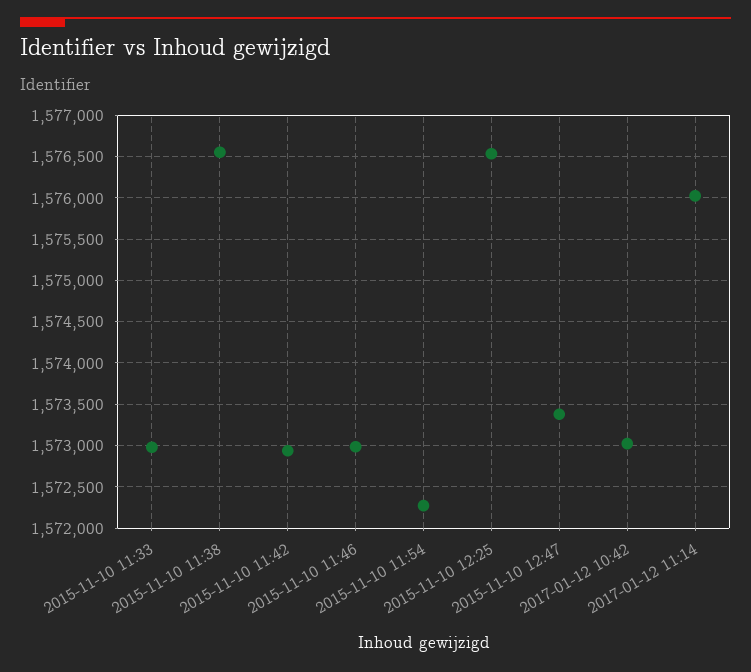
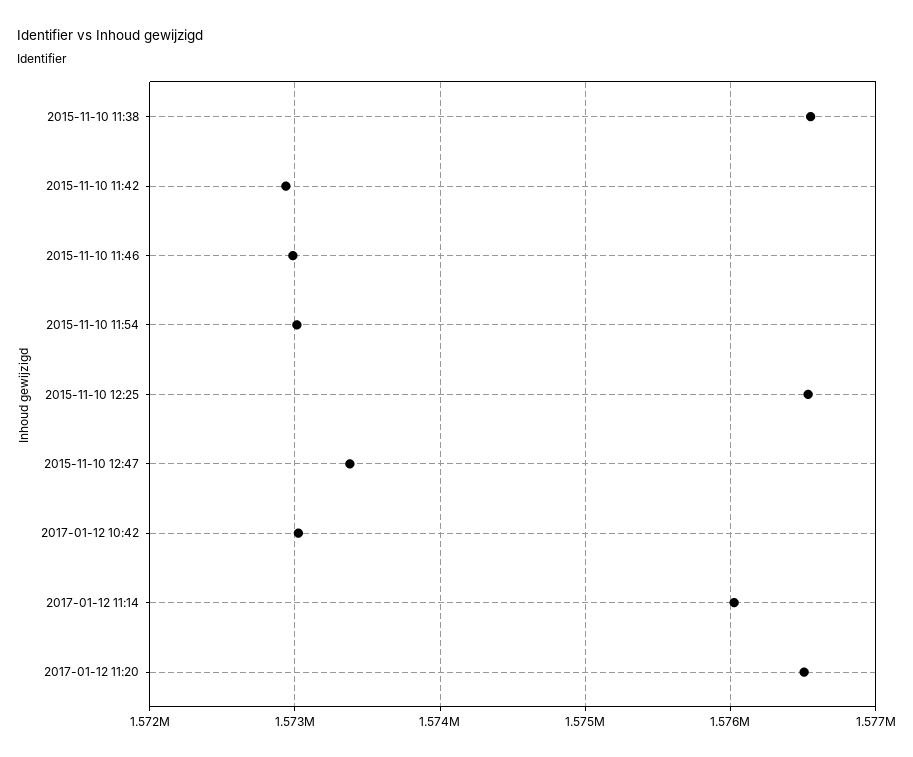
2015-11-10 11:33: 1573000 -> none
2015-11-10 11:54: 1572300 -> 1573000
2017-01-12 11:20: none -> 1576500

